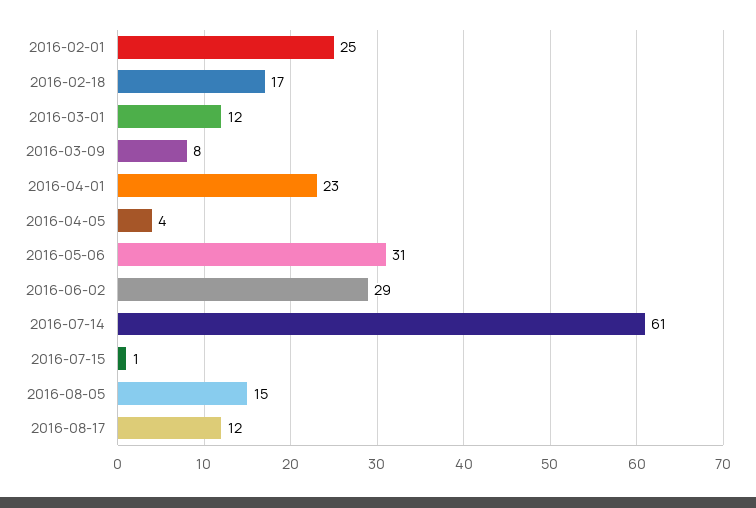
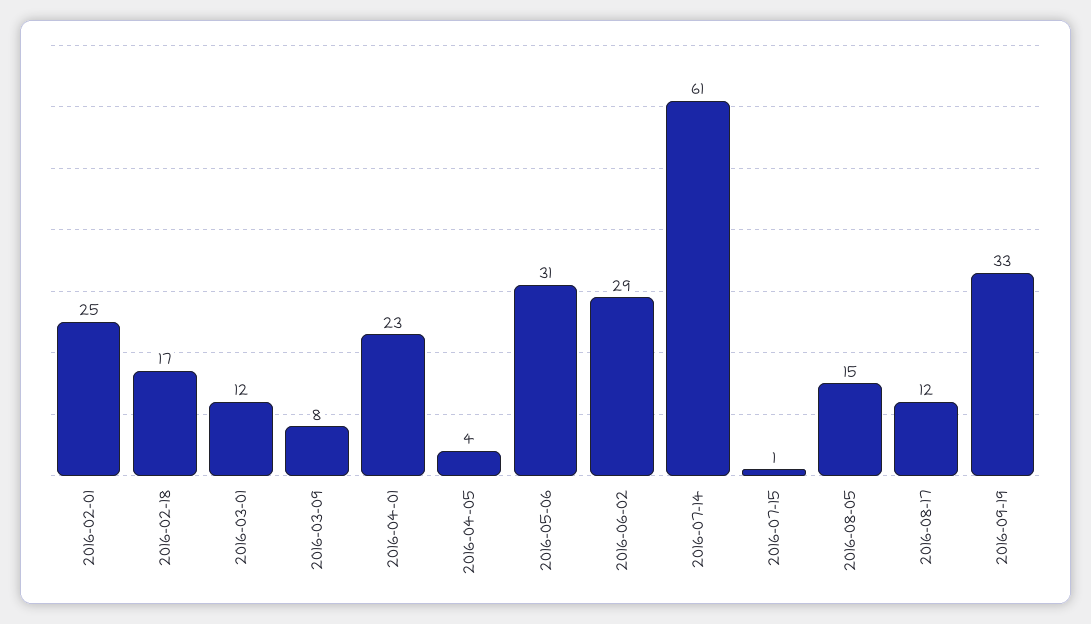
2016-09-19: none -> 33

